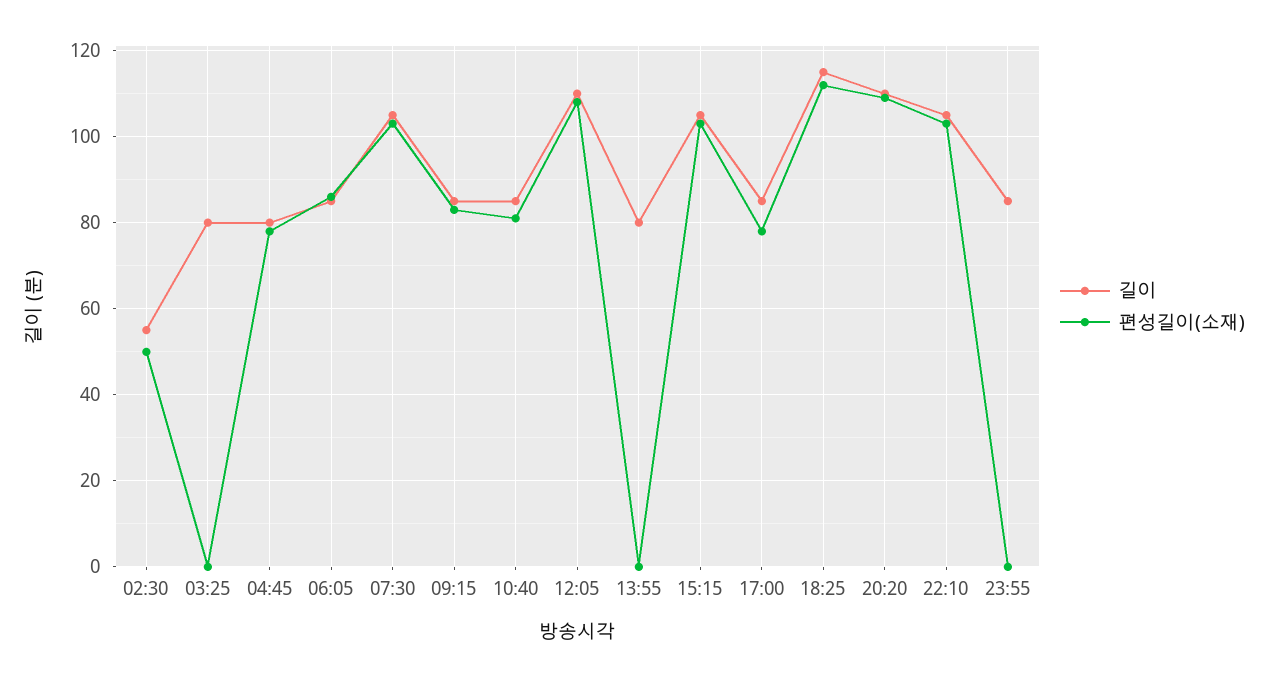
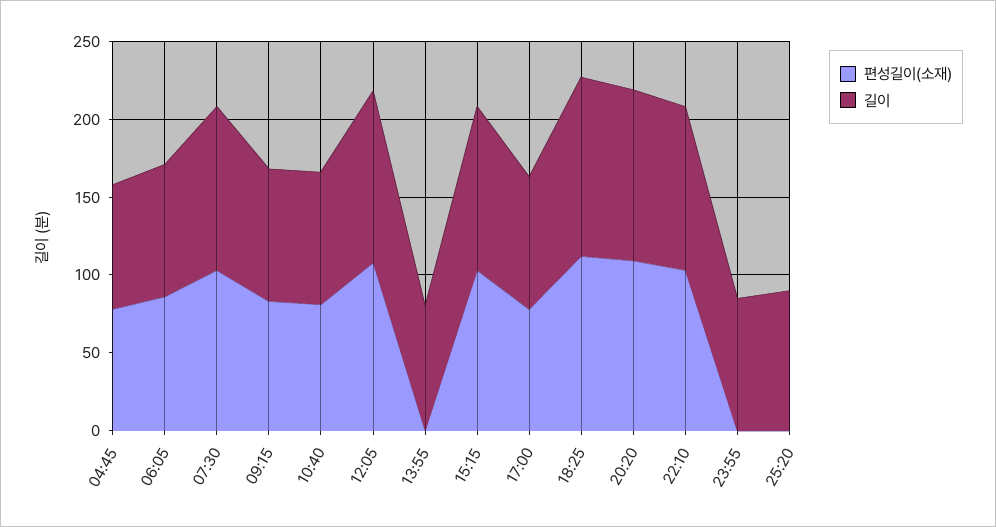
길이, 02:30: 55 -> none
편성길이(소재), 02:30: 50 -> none
길이, 03:25: 80 -> none
편성길이(소재), 03:25: 0 -> none
편성길이(소재), 25:20: none -> 0
길이, 25:20: none -> 90

